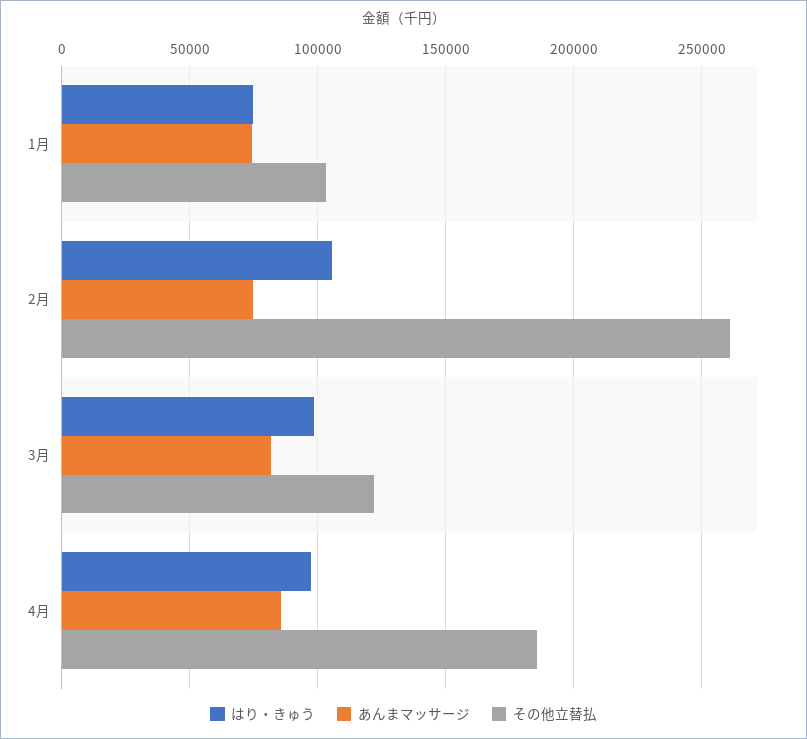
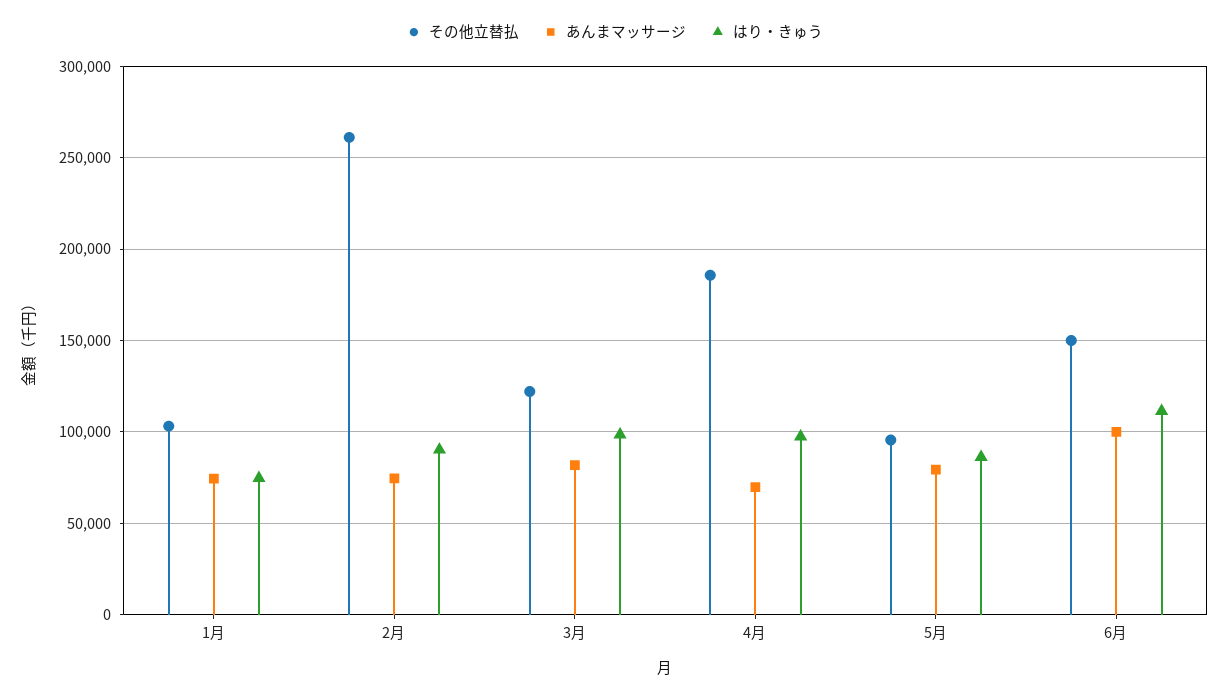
はり・きゅう, 2月: 105000 -> 90000
あんまマッサージ, 4月: 85000 -> 70000
その他立替払, 5月: none -> 95000
あんまマッサージ, 5月: none -> 80000
はり・きゅう, 5月: none -> 85000
その他立替払, 6月: none -> 150000
あんまマッサージ, 6月: none -> 100000
はり・きゅう, 6月: none -> 110000

